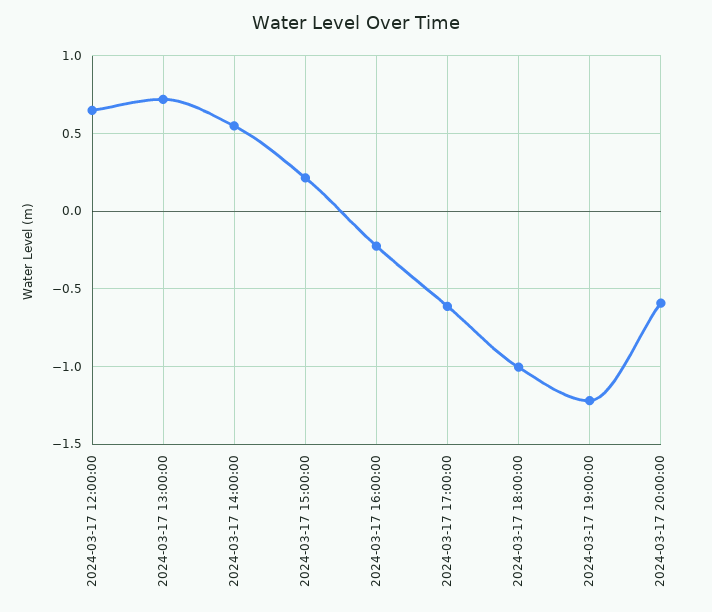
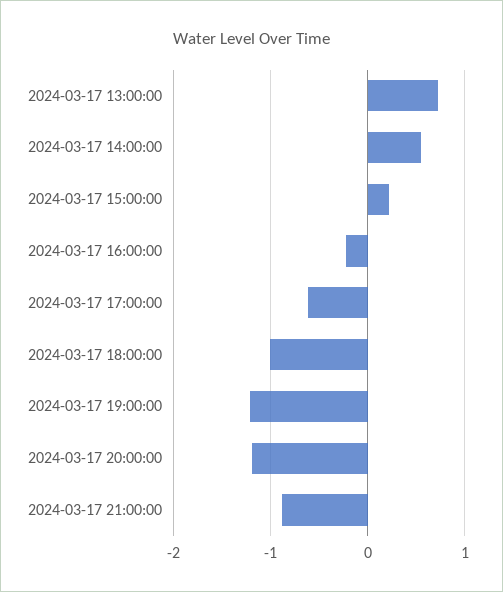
2024-03-17 12:00:00: 0.65 -> none
2024-03-17 20:00:00: -0.6 -> -1.2
2024-03-17 21:00:00: none -> -0.9

